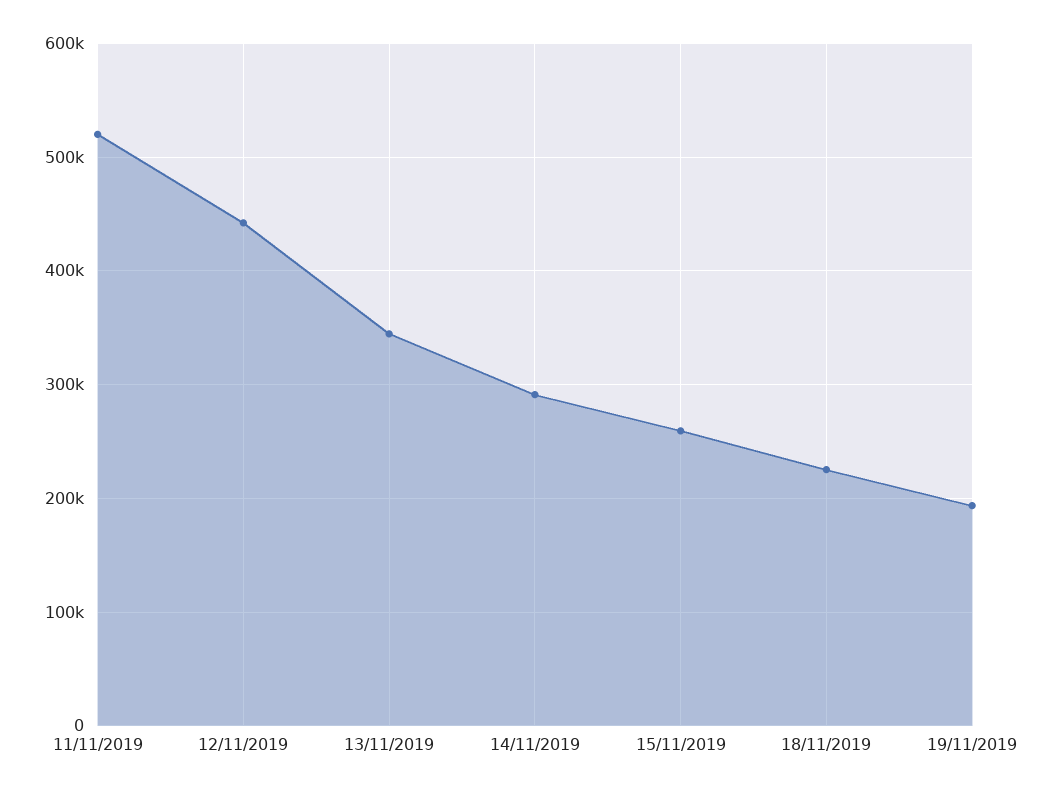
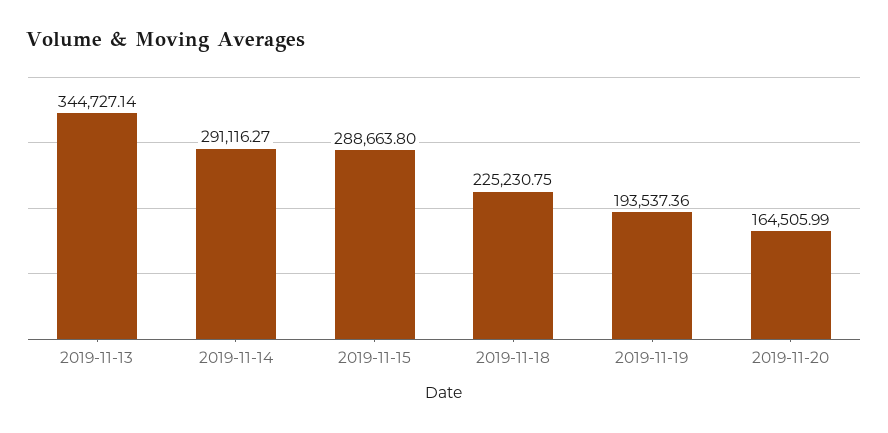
11/11/2019: 520000 -> none
12/11/2019: 440000 -> none
15/11/2019: 260000 -> 288663.8
2019-11-20: none -> 164505.99

